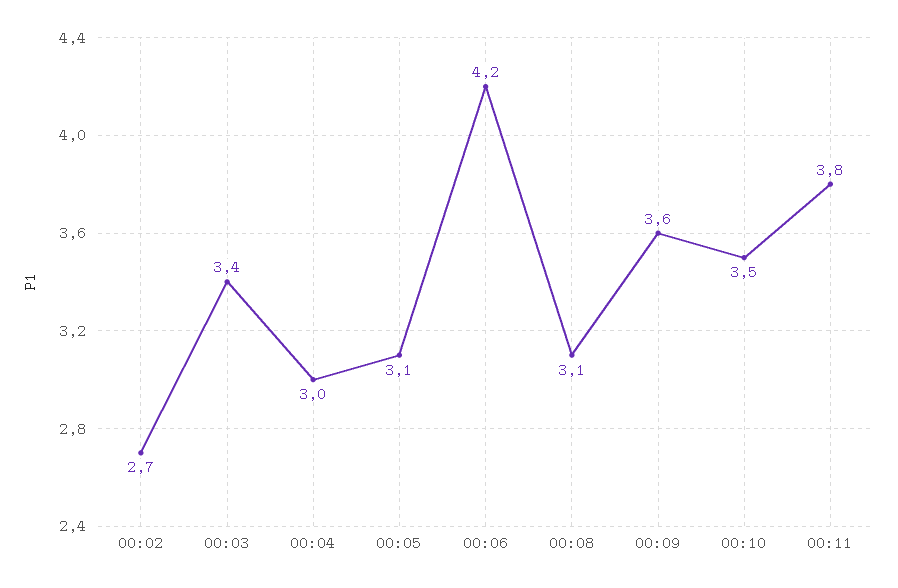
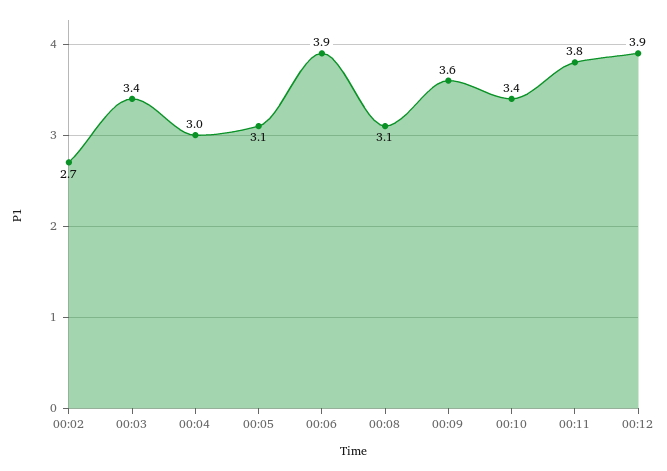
00:06: 4.2 -> 3.9
00:10: 3.5 -> 3.4
00:12: none -> 3.9

